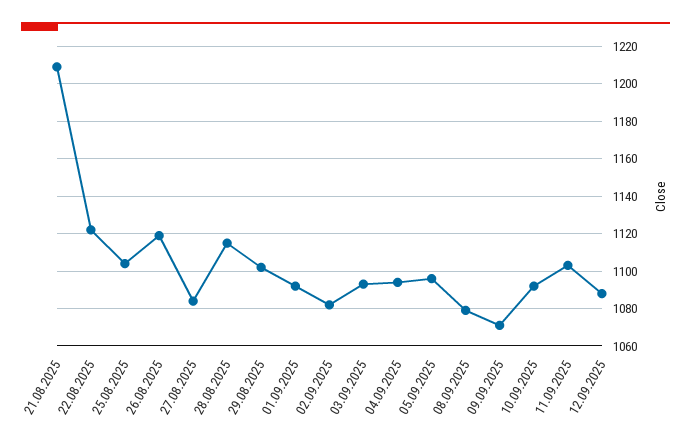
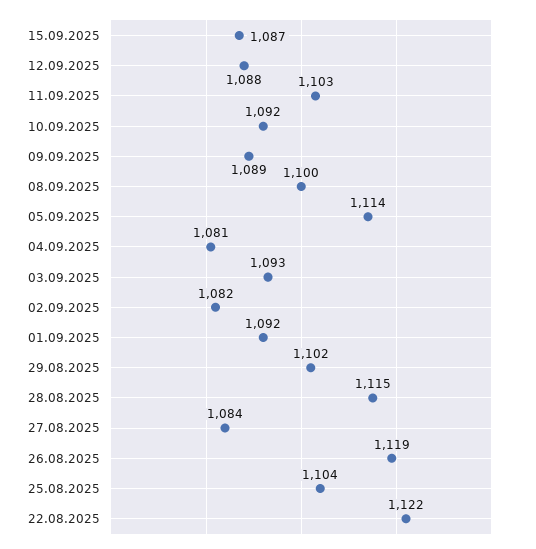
21.08.2025: 1210 -> none
04.09.2025: 1095 -> 1081
05.09.2025: 1095 -> 1114
08.09.2025: 1080 -> 1100
09.09.2025: 1070 -> 1089
15.09.2025: none -> 1087

